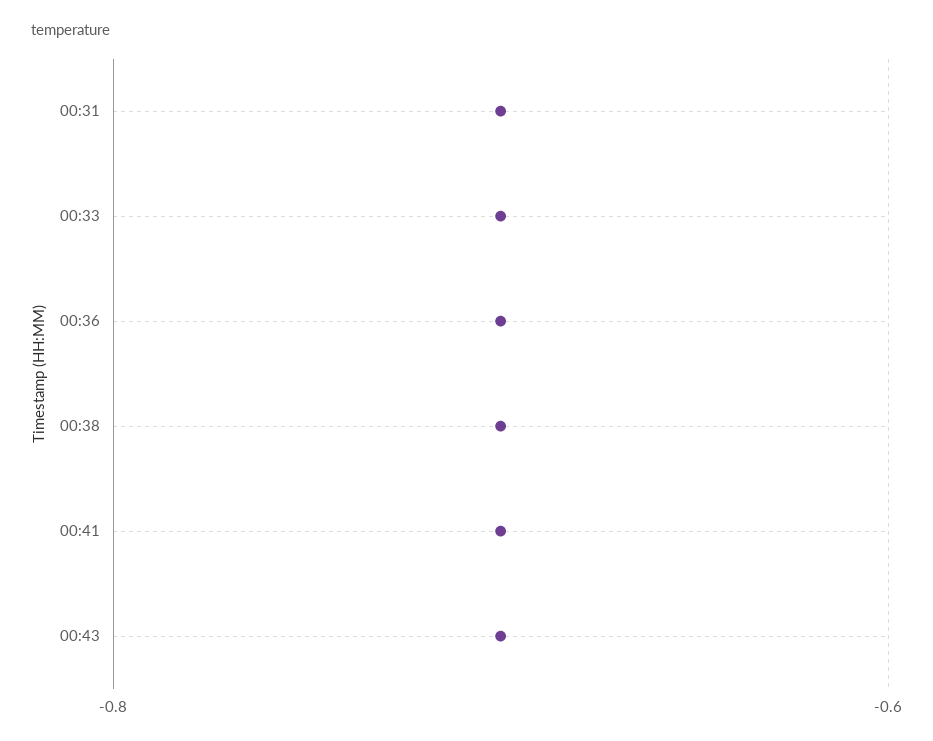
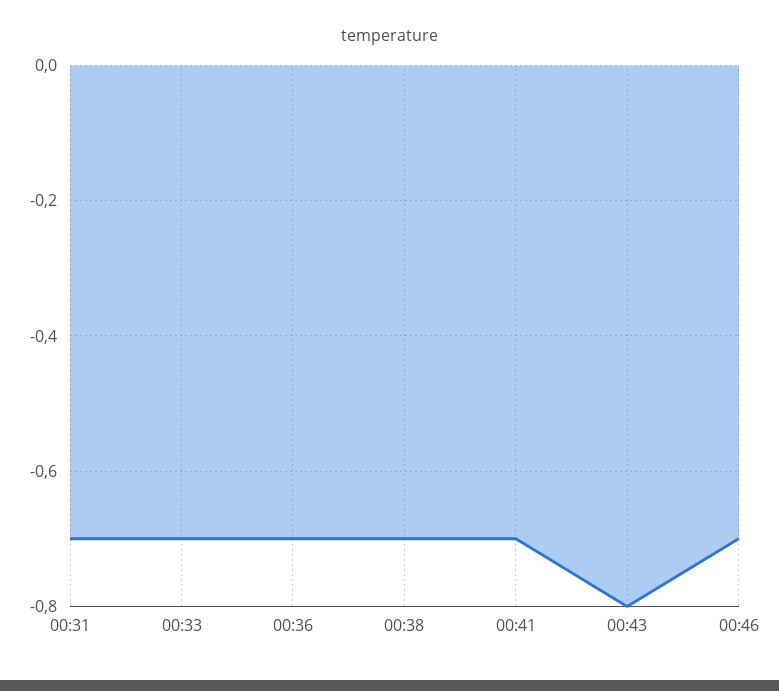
00:43: -0.7 -> -0.8
00:46: none -> -0.7

